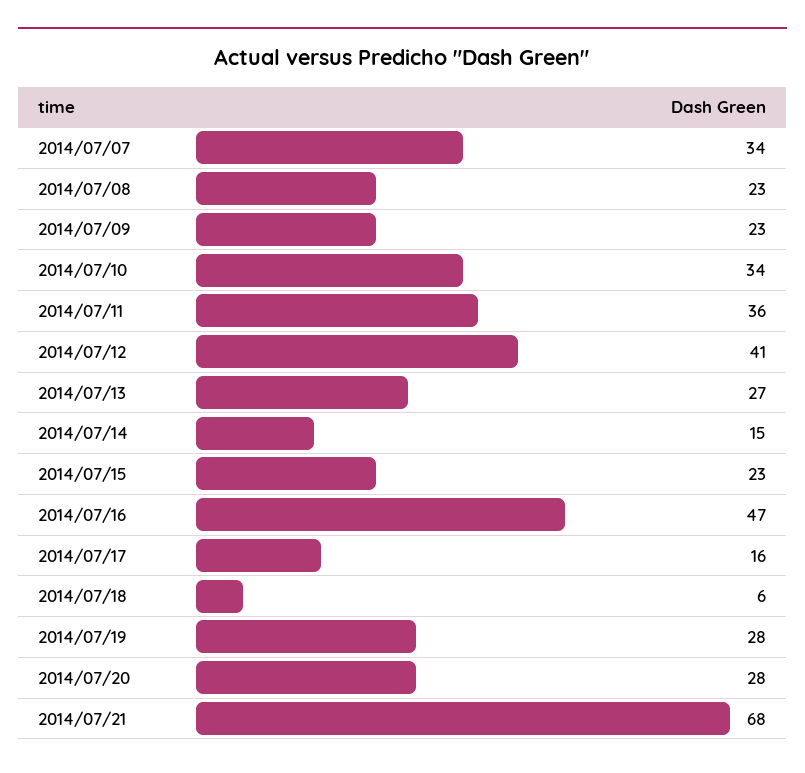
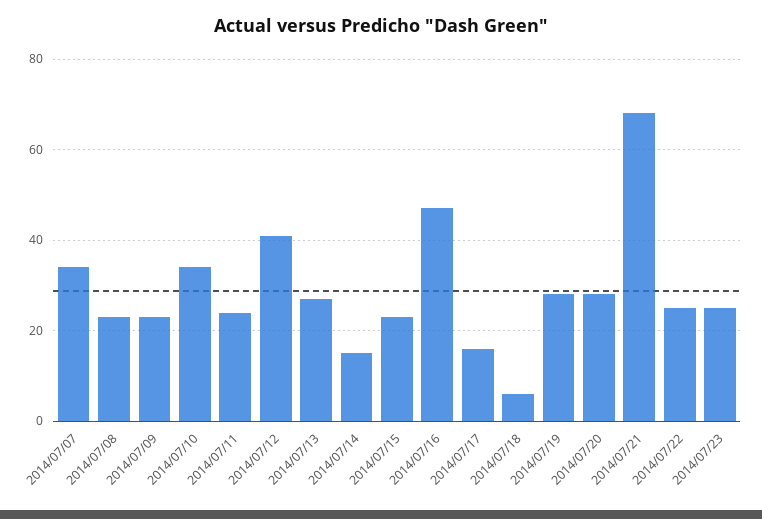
2014/07/11: 36 -> 25
2014/07/22: none -> 25
2014/07/23: none -> 25

